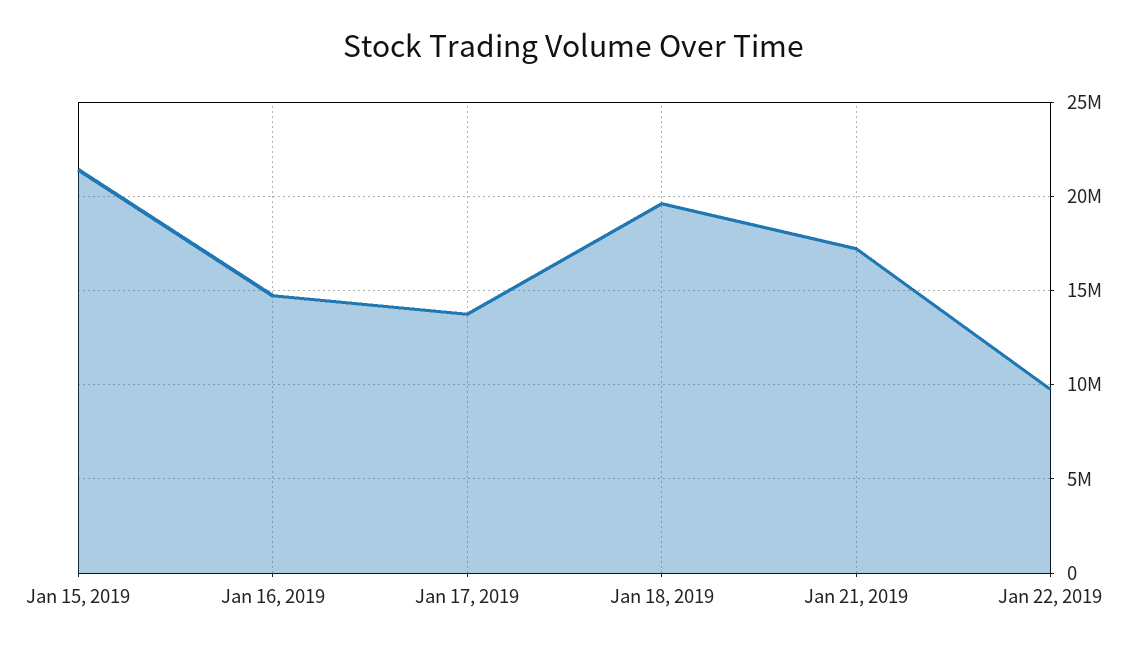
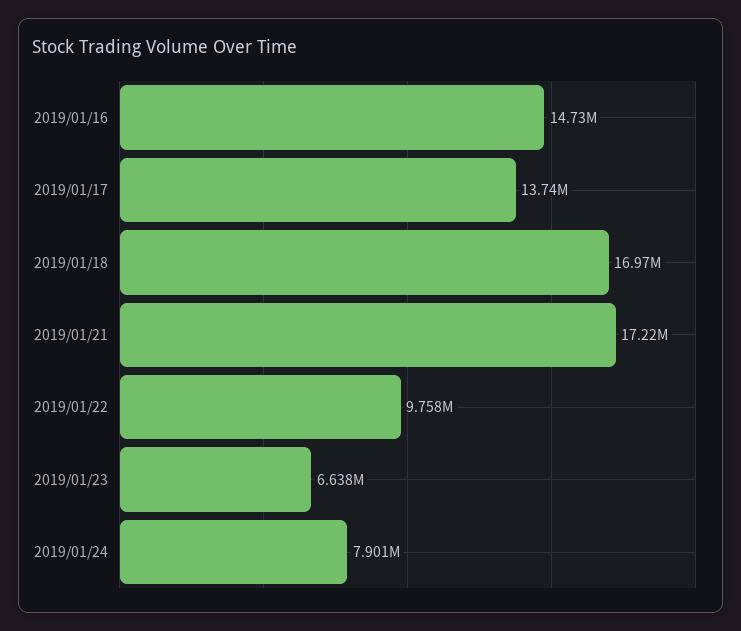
Jan 15, 2019: 21500000 -> none
Jan 18, 2019: 19500000 -> 16970000
2019/01/23: none -> 6638000
2019/01/24: none -> 7901000

